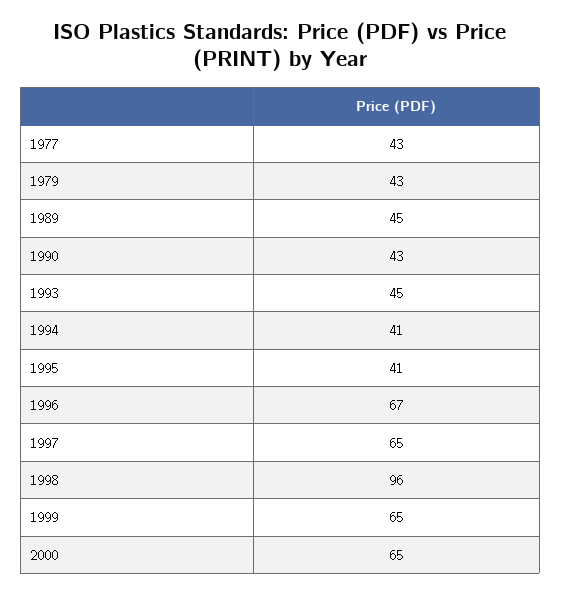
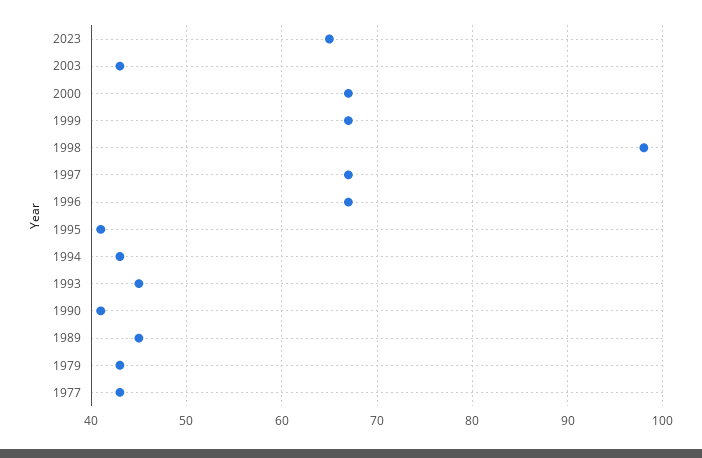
1990: 43 -> 41
1994: 41 -> 43
1997: 65 -> 67
1998: 96 -> 98
1999: 65 -> 67
2000: 65 -> 67
2023: none -> 65
2003: none -> 43

